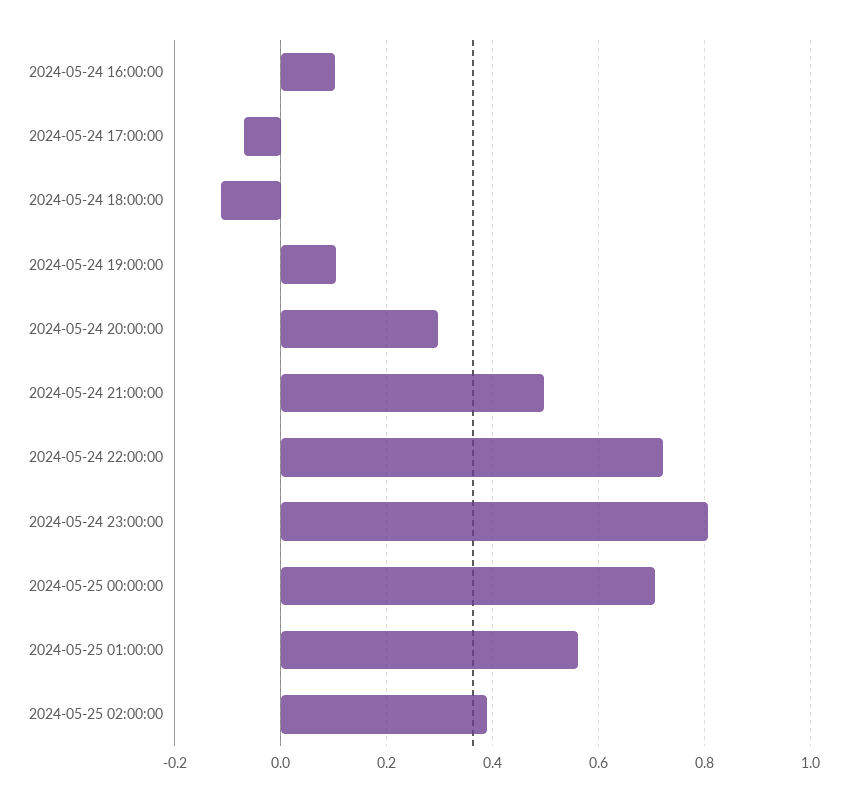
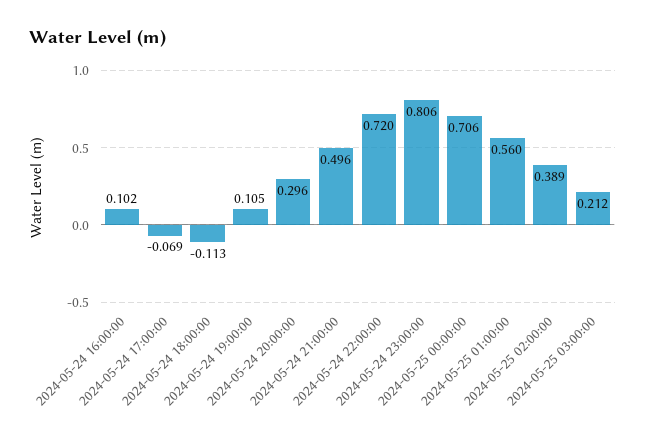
2024-05-25 03:00:00: none -> 0.212

